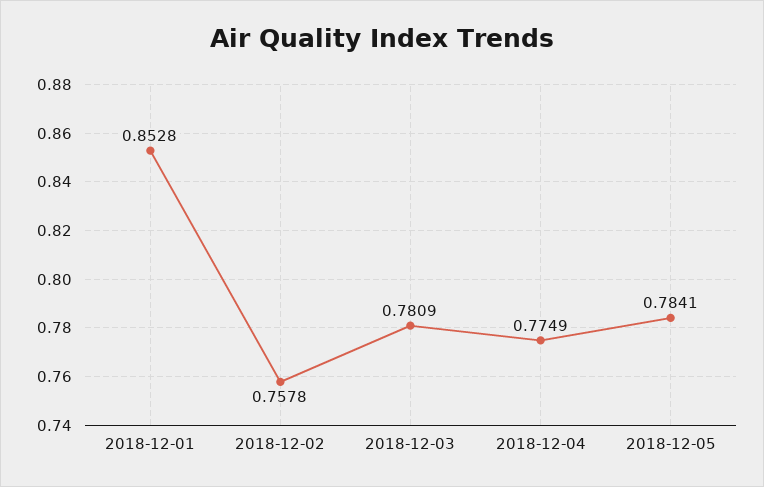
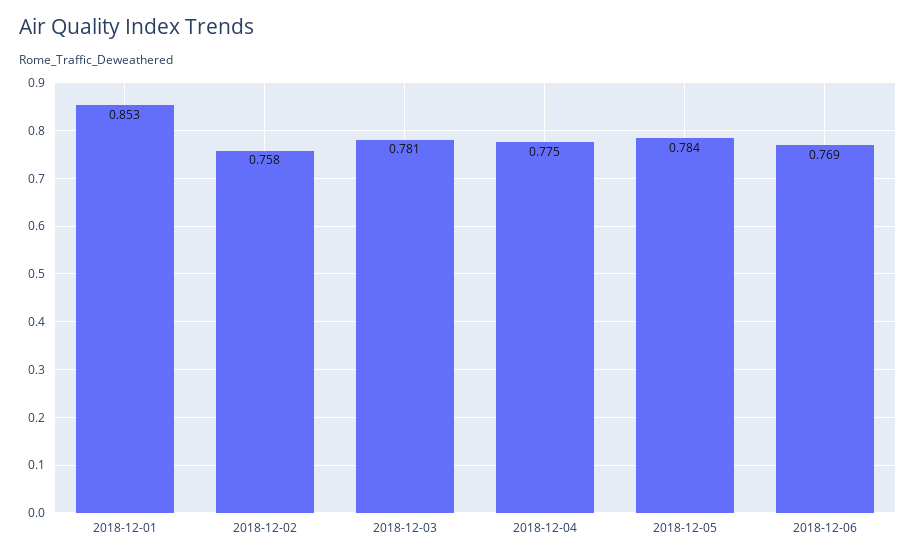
2018-12-06: none -> 0.769

